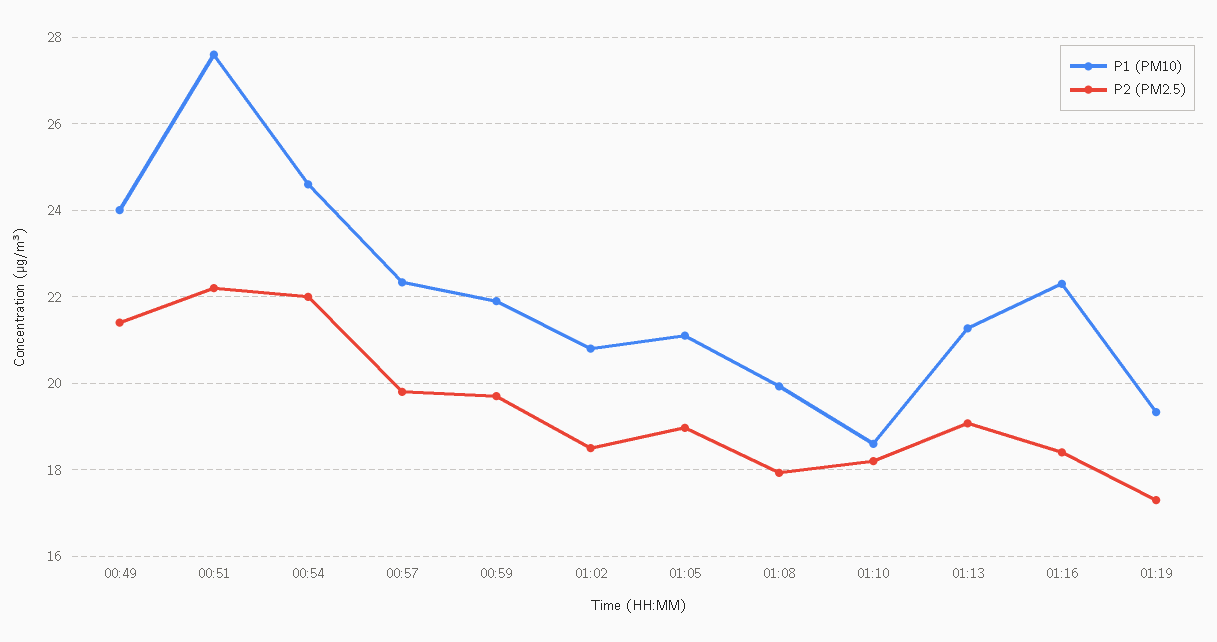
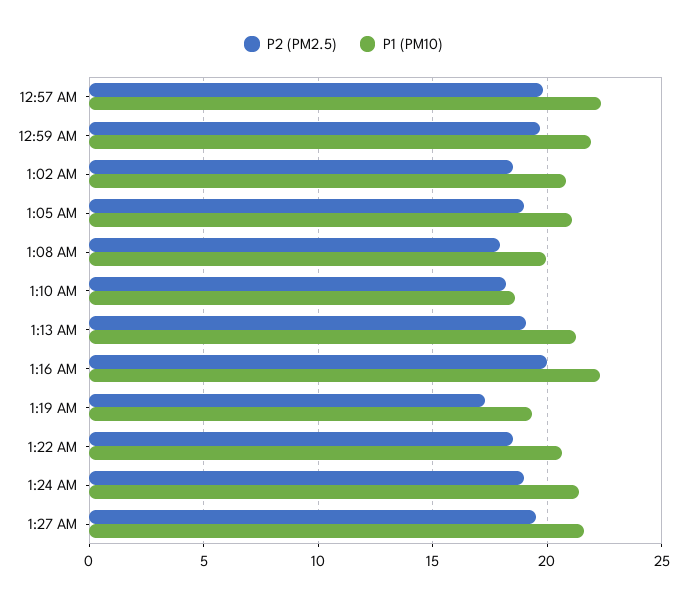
P1 (PM10), 00:49: 24 -> none
P2 (PM2.5), 00:49: 21.4 -> none
P1 (PM10), 00:51: 27.6 -> none
P2 (PM2.5), 00:51: 22.2 -> none
P1 (PM10), 00:54: 24.6 -> none
P2 (PM2.5), 00:54: 22 -> none
P2 (PM2.5), 01:16: 18.4 -> 20
P2 (PM2.5), 1:22 AM: none -> 18.5
P1 (PM10), 1:22 AM: none -> 20.5
P2 (PM2.5), 1:24 AM: none -> 19
P1 (PM10), 1:24 AM: none -> 21.5
P2 (PM2.5), 1:27 AM: none -> 19.5
P1 (PM10), 1:27 AM: none -> 21.5

